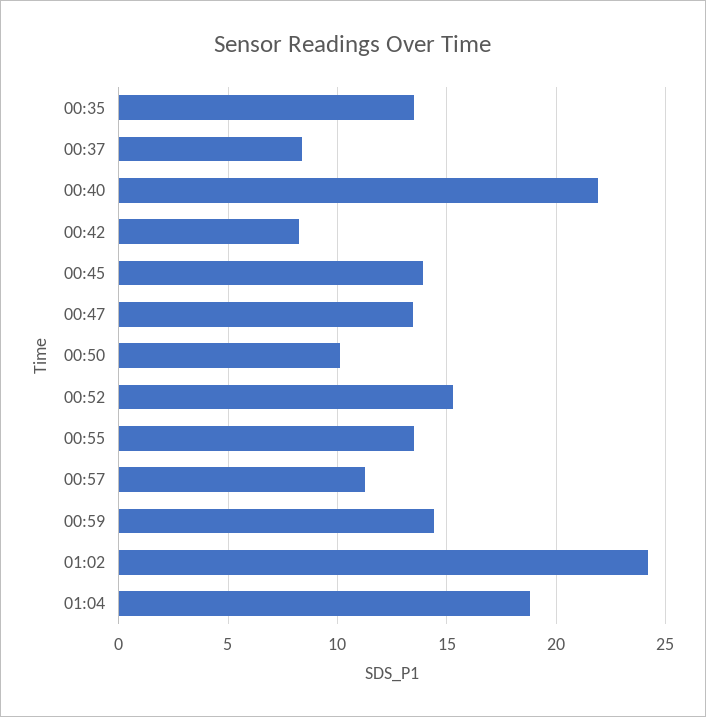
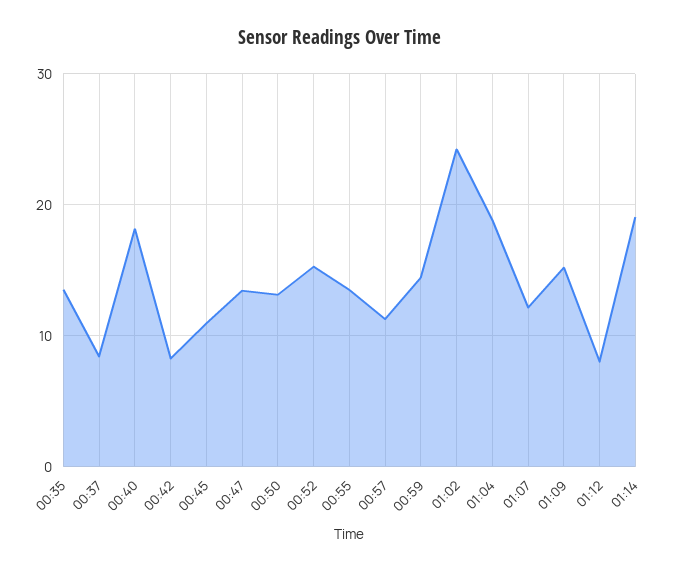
00:40: 22 -> 18
00:45: 14 -> 11
00:50: 10 -> 13
01:07: none -> 12
01:09: none -> 15
01:12: none -> 8
01:14: none -> 19

